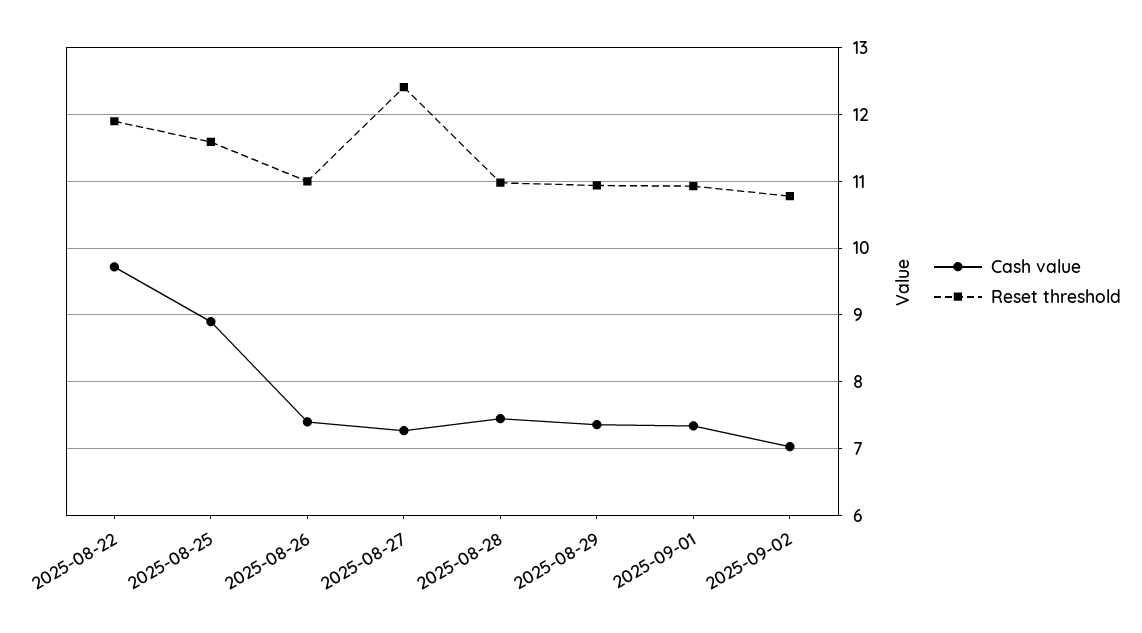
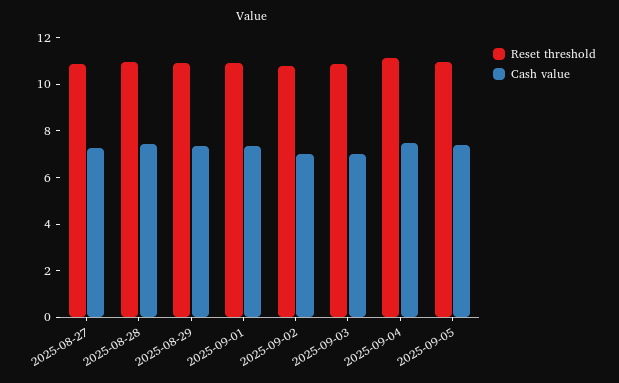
Cash value, 2025-08-22: 9.7 -> none
Reset threshold, 2025-08-22: 11.9 -> none
Cash value, 2025-08-25: 8.9 -> none
Reset threshold, 2025-08-25: 11.6 -> none
Cash value, 2025-08-26: 7.4 -> none
Reset threshold, 2025-08-26: 11 -> none
Reset threshold, 2025-08-27: 12.4 -> 11
Reset threshold, 2025-09-03: none -> 11
Cash value, 2025-09-03: none -> 7
Reset threshold, 2025-09-04: none -> 11
Cash value, 2025-09-04: none -> 7.5
Reset threshold, 2025-09-05: none -> 11
Cash value, 2025-09-05: none -> 7.5

